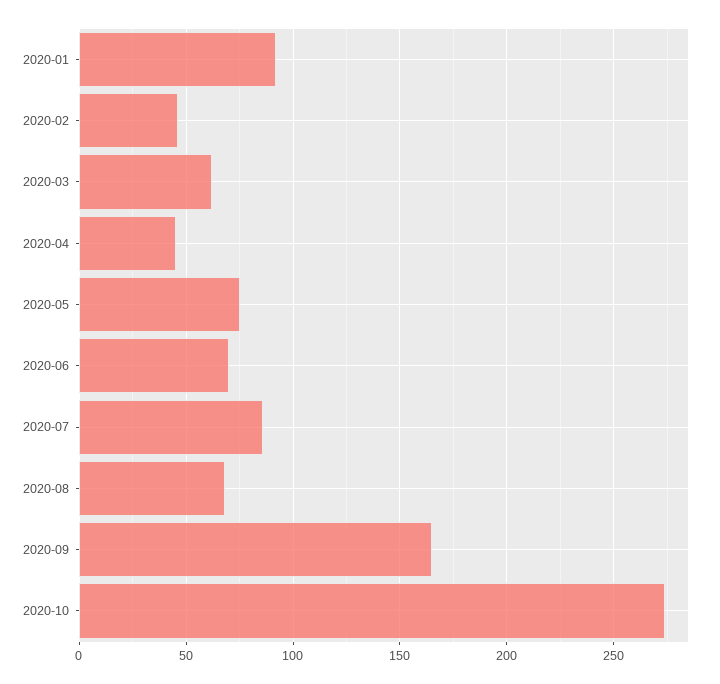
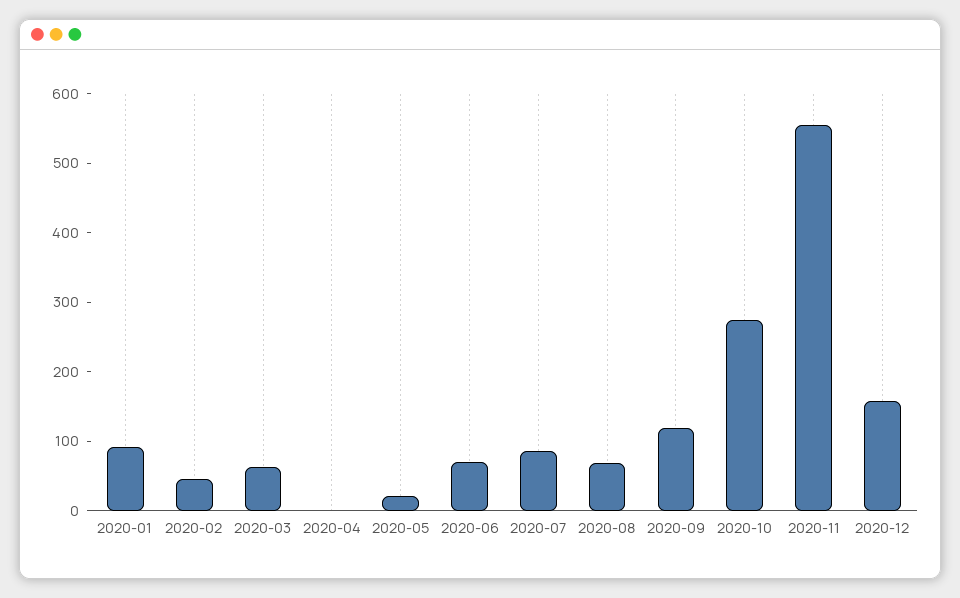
2020-04: 45 -> 0
2020-05: 75 -> 20
2020-09: 165 -> 120
2020-11: none -> 560
2020-12: none -> 160

